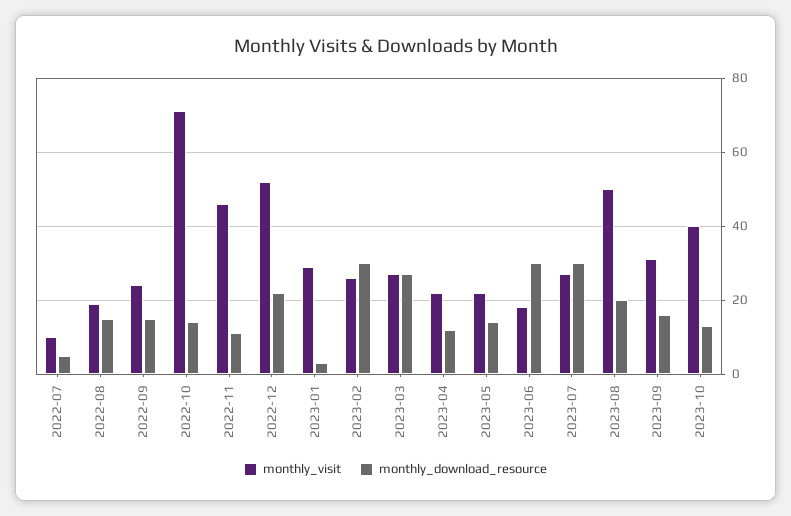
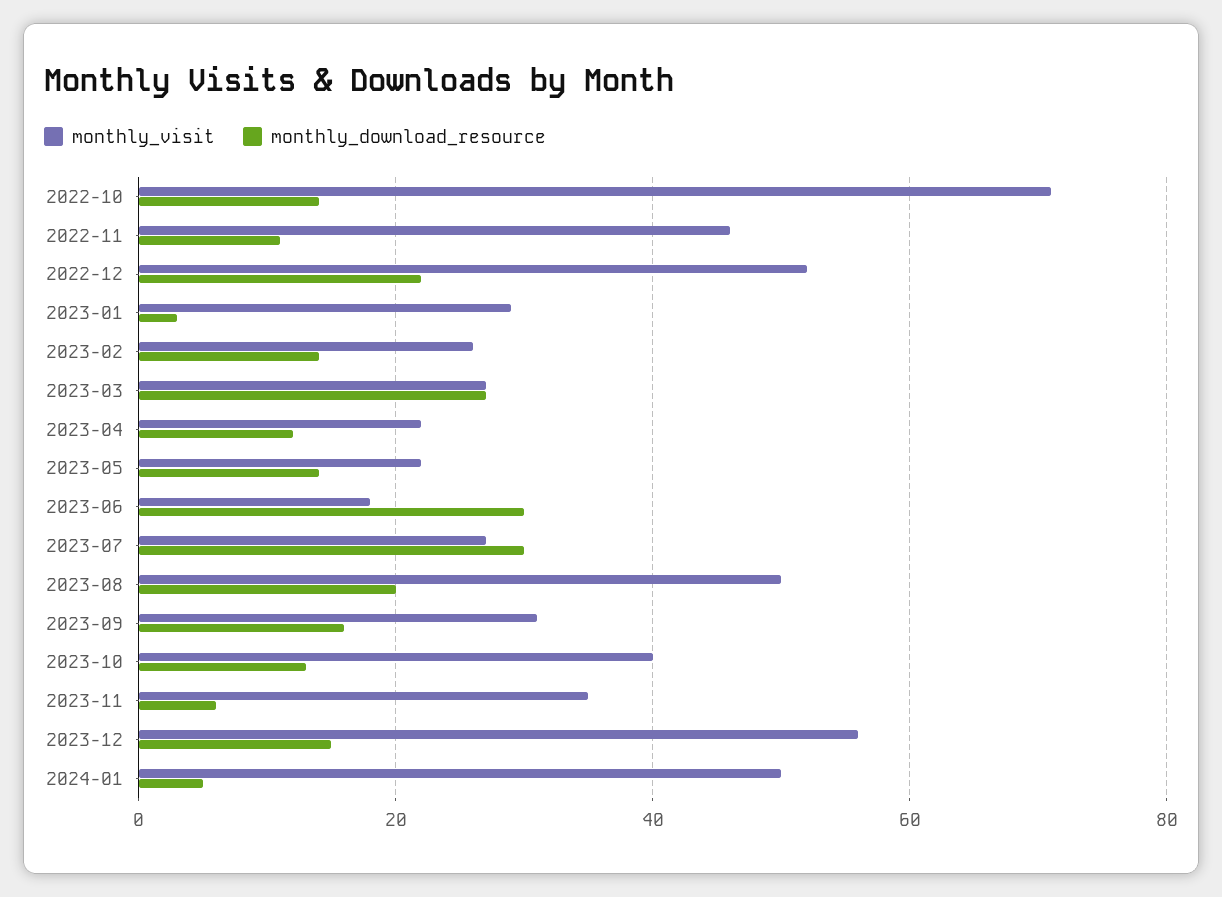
monthly_visit, 2022-07: 10 -> none
monthly_download_resource, 2022-07: 5 -> none
monthly_visit, 2022-08: 20 -> none
monthly_download_resource, 2022-08: 15 -> none
monthly_visit, 2022-09: 25 -> none
monthly_download_resource, 2022-09: 15 -> none
monthly_download_resource, 2023-02: 30 -> 15
monthly_visit, 2023-11: none -> 35
monthly_download_resource, 2023-11: none -> 5
monthly_visit, 2023-12: none -> 55
monthly_download_resource, 2023-12: none -> 15
monthly_visit, 2024-01: none -> 50
monthly_download_resource, 2024-01: none -> 5

